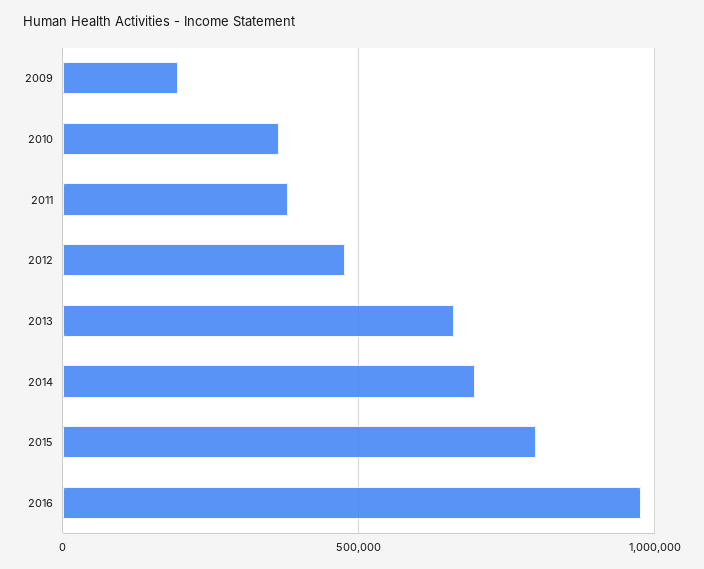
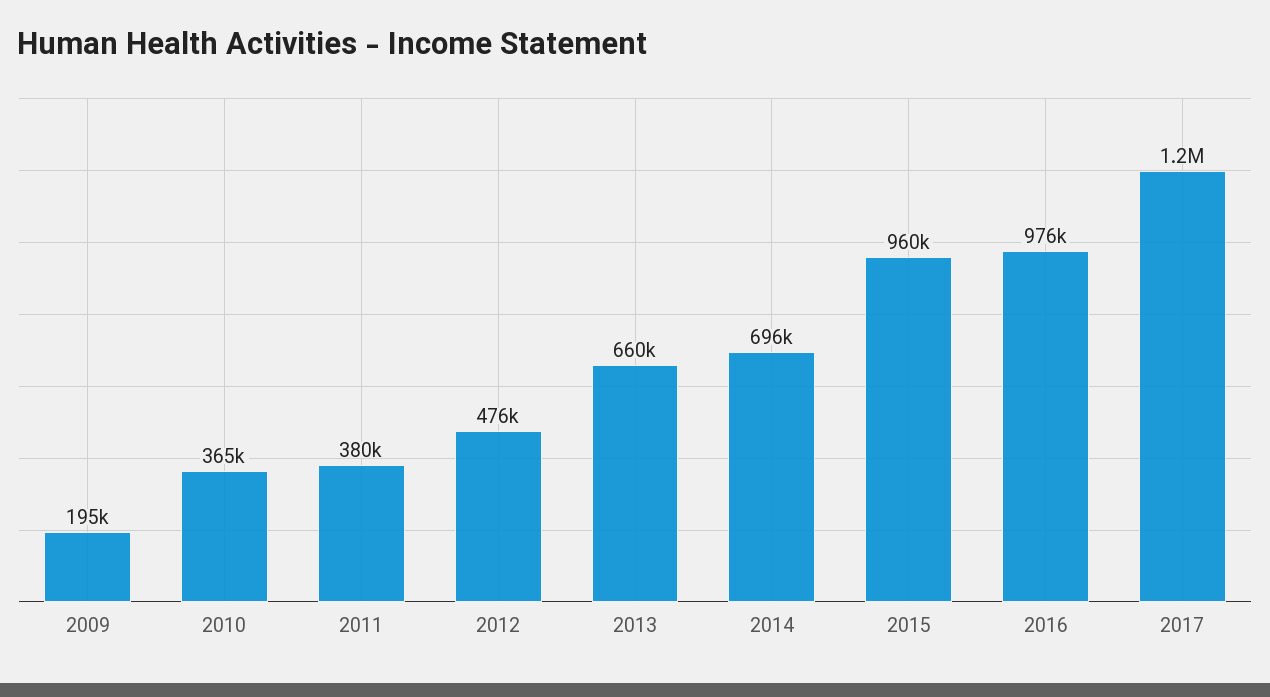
2015: 800000 -> 960000
2017: none -> 1200000

